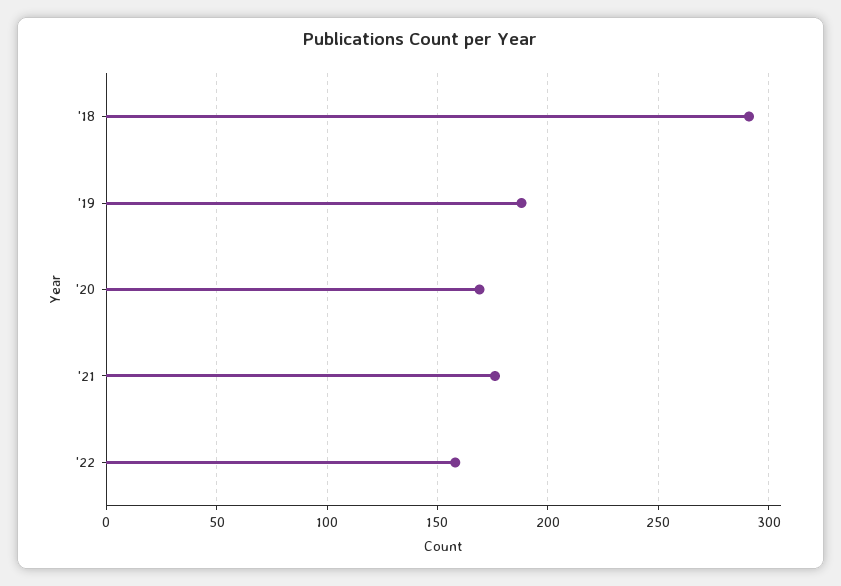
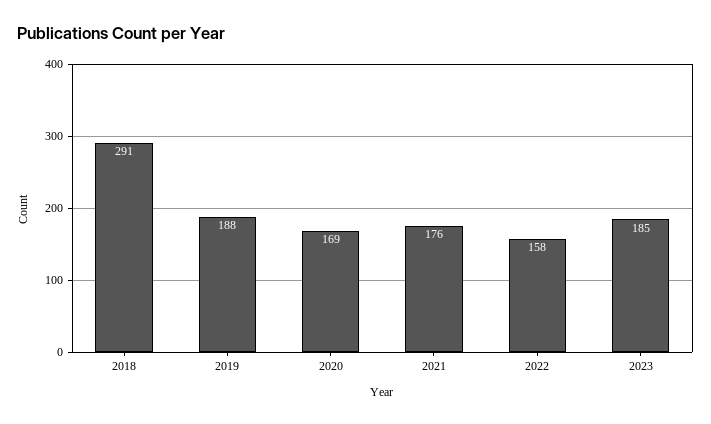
2023: none -> 185

